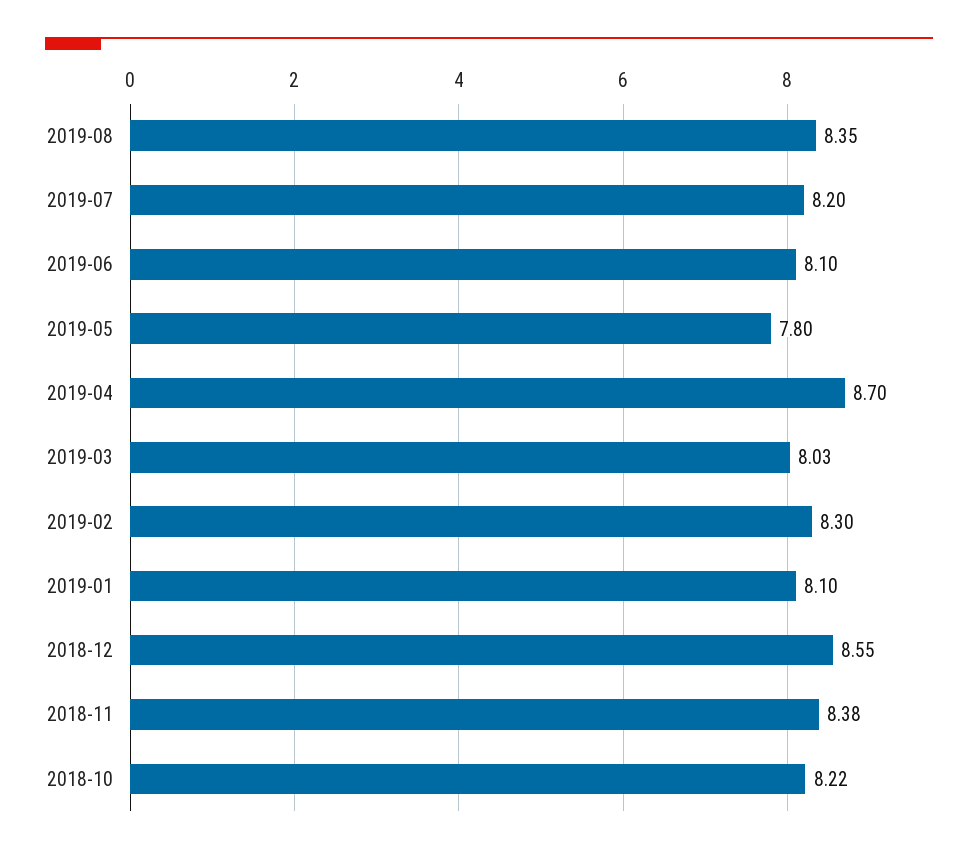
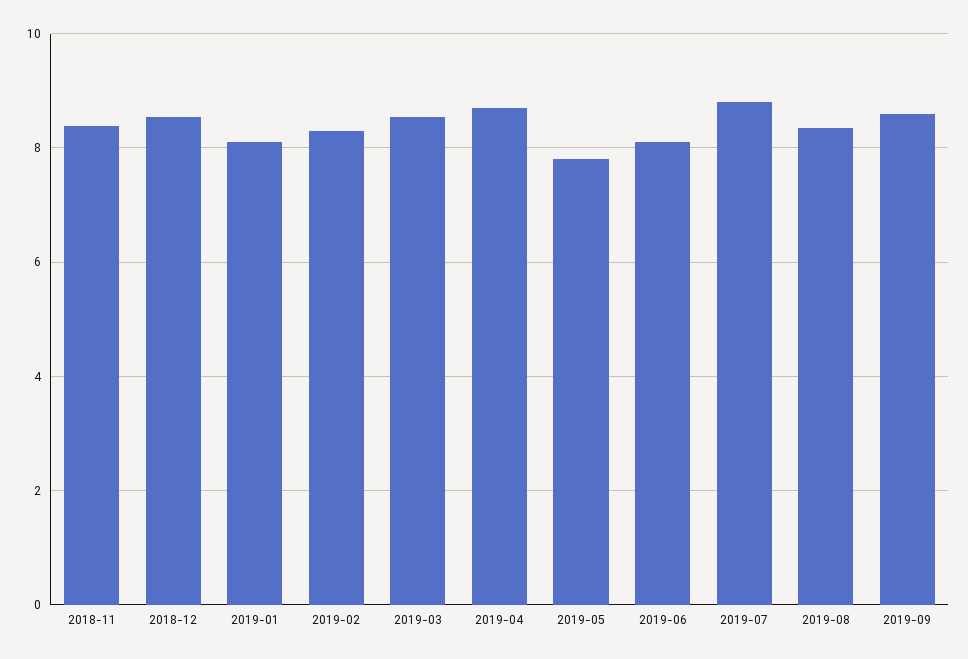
2019-07: 8.2 -> 8.8
2019-03: 8.03 -> 8.6
2018-10: 8.22 -> none
2019-09: none -> 8.6

